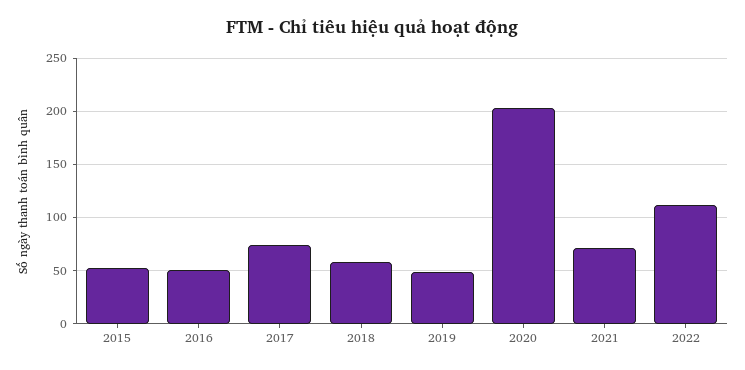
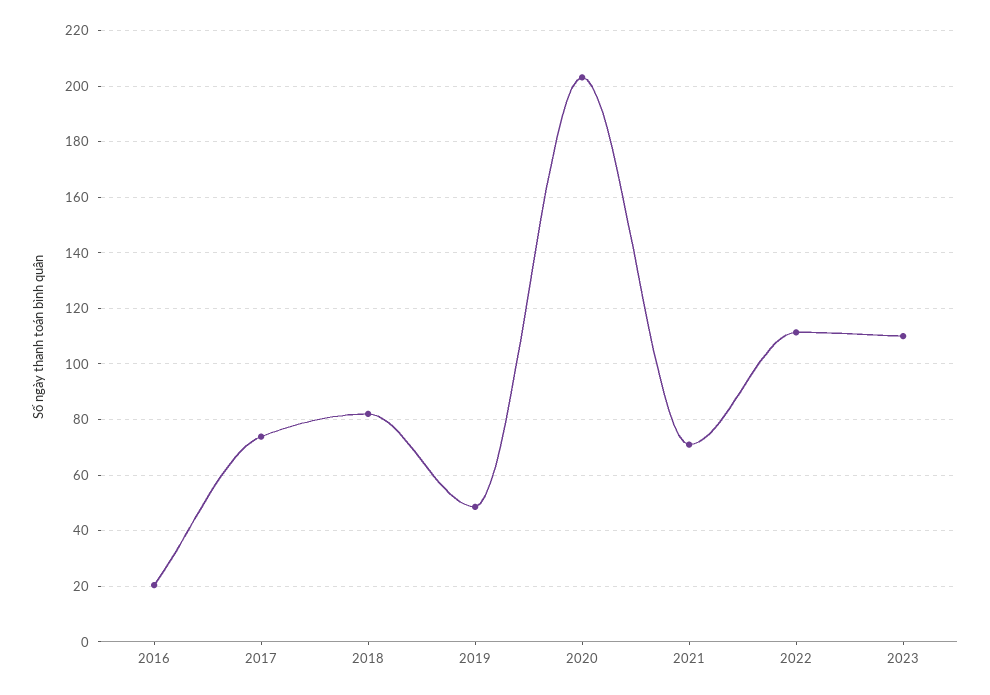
2015: 50 -> none
2016: 50 -> 20
2018: 60 -> 82.5
2023: none -> 110

